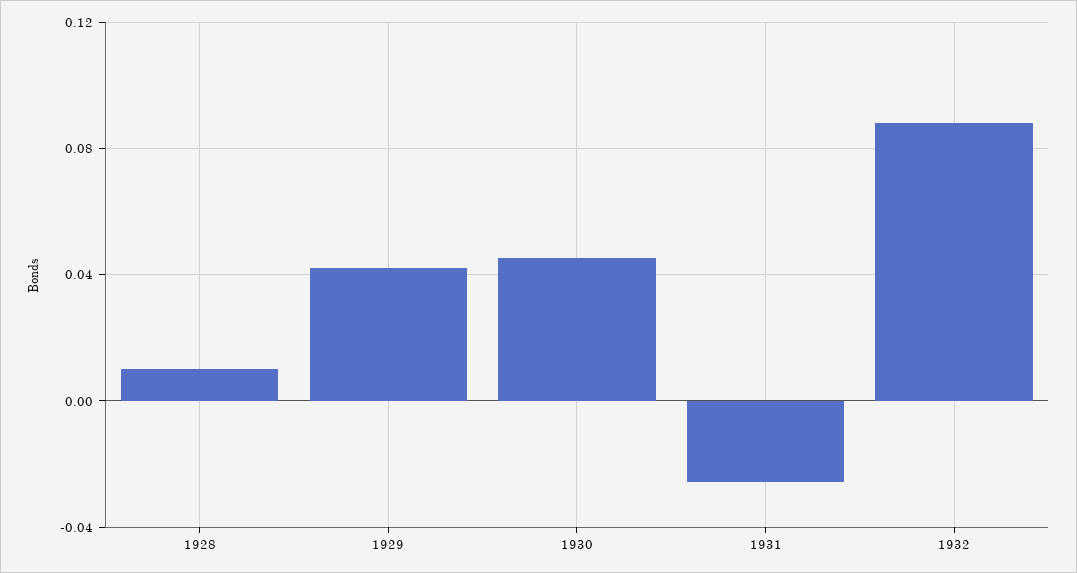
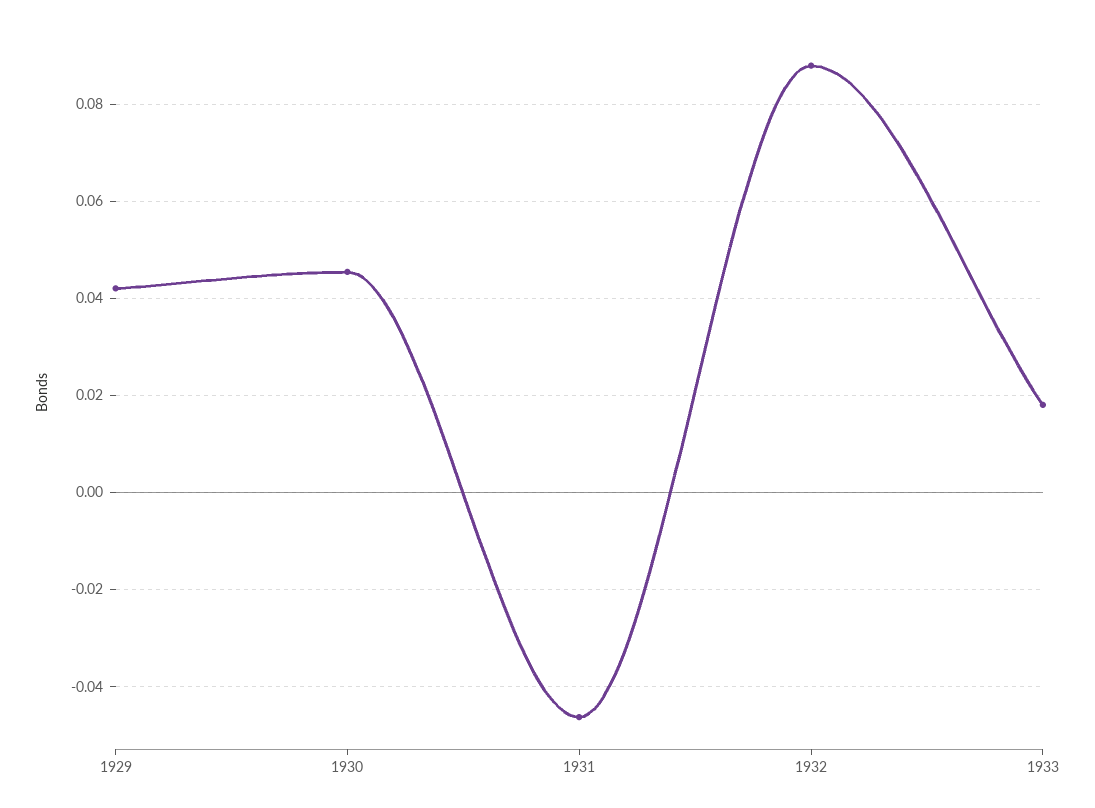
1928: 0.01 -> none
1931: -0.025 -> -0.046
1933: none -> 0.018

